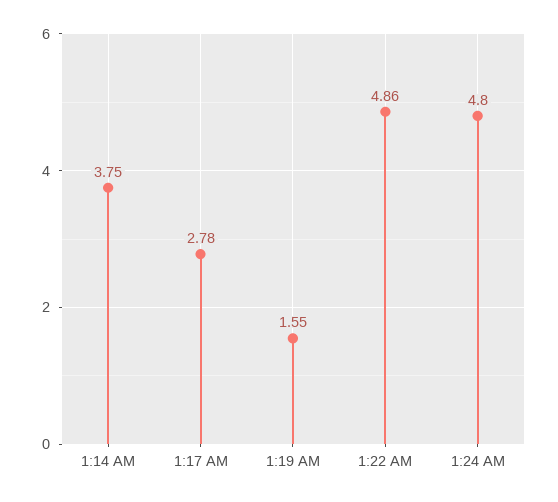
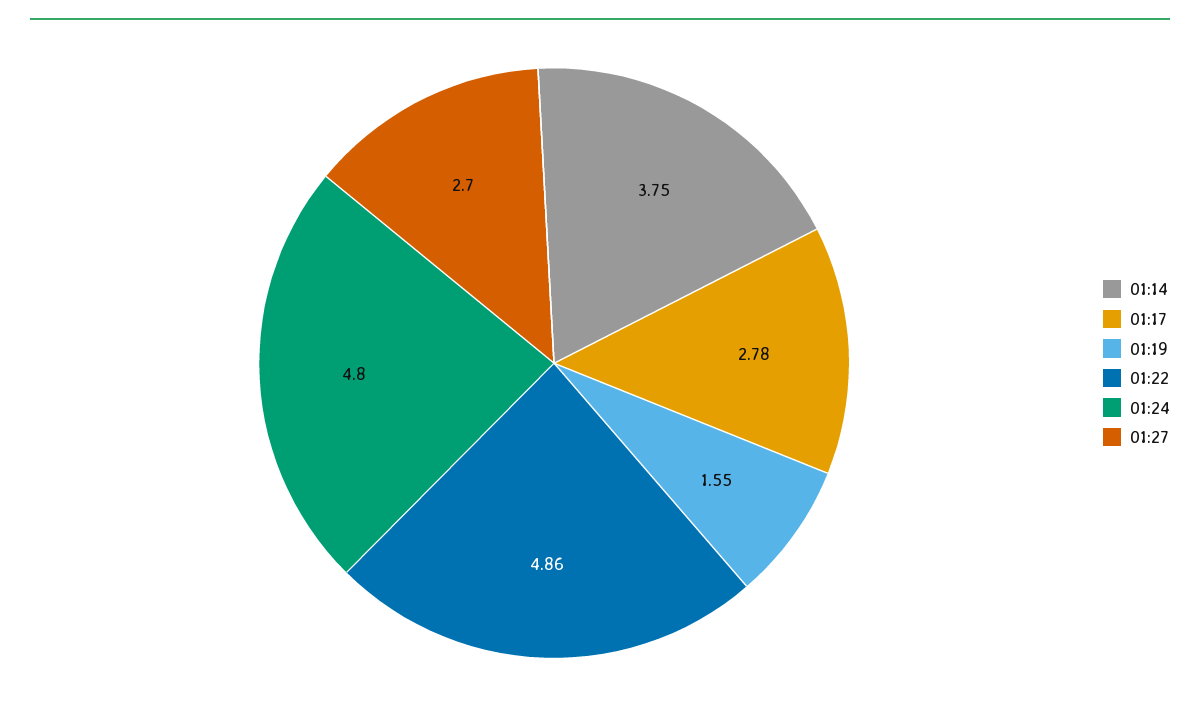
01:27: none -> 2.7

